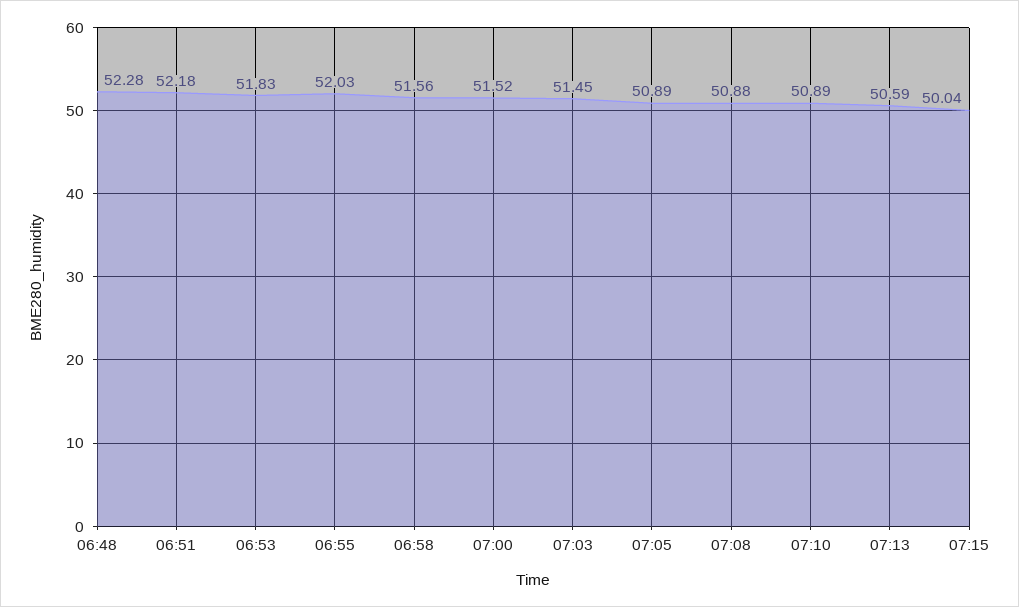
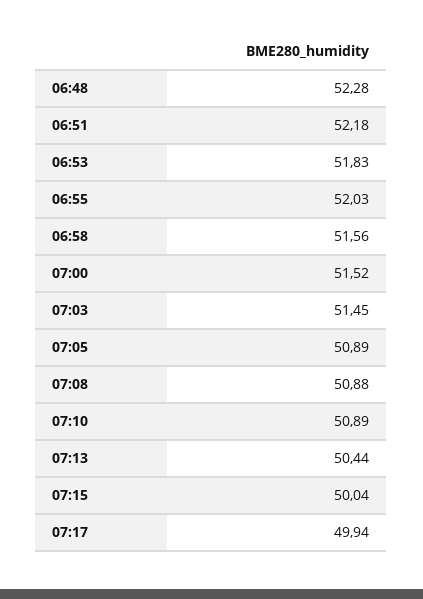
07:13: 50.59 -> 50.44
07:17: none -> 49.94

